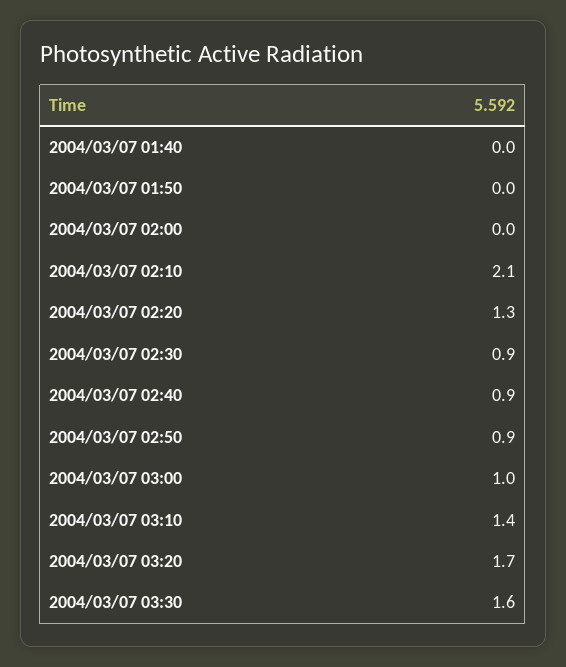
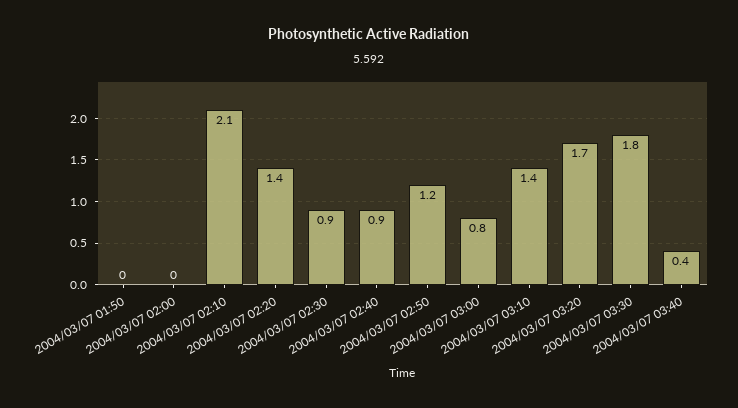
2004/03/07 01:40: 0 -> none
2004/03/07 02:20: 1.3 -> 1.4
2004/03/07 02:50: 0.9 -> 1.2
2004/03/07 03:00: 1 -> 0.8
2004/03/07 03:30: 1.6 -> 1.8
2004/03/07 03:40: none -> 0.4

